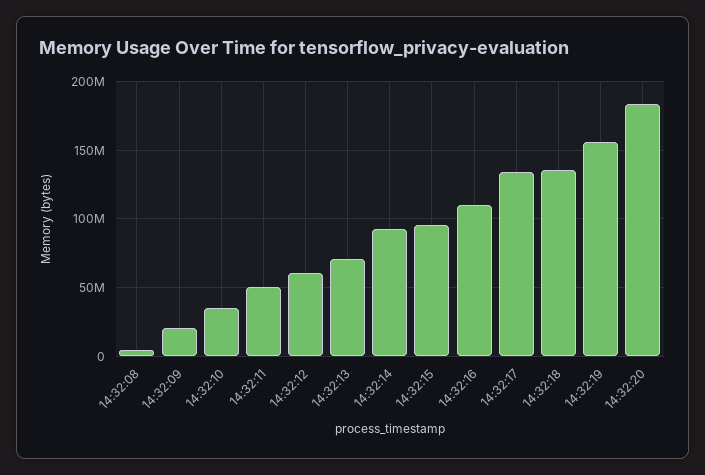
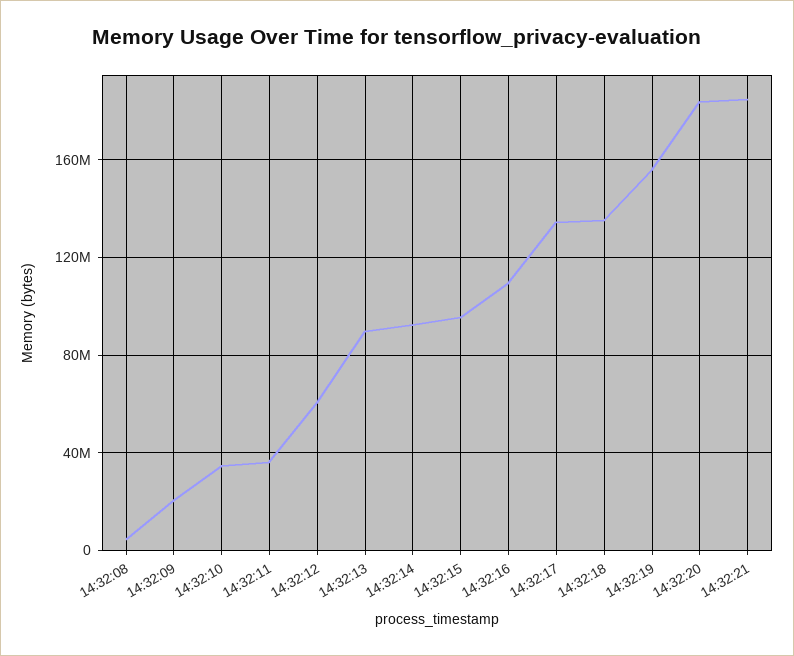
14:32:11: 50000000 -> 35000000
14:32:13: 70000000 -> 90000000
14:32:21: none -> 185000000

